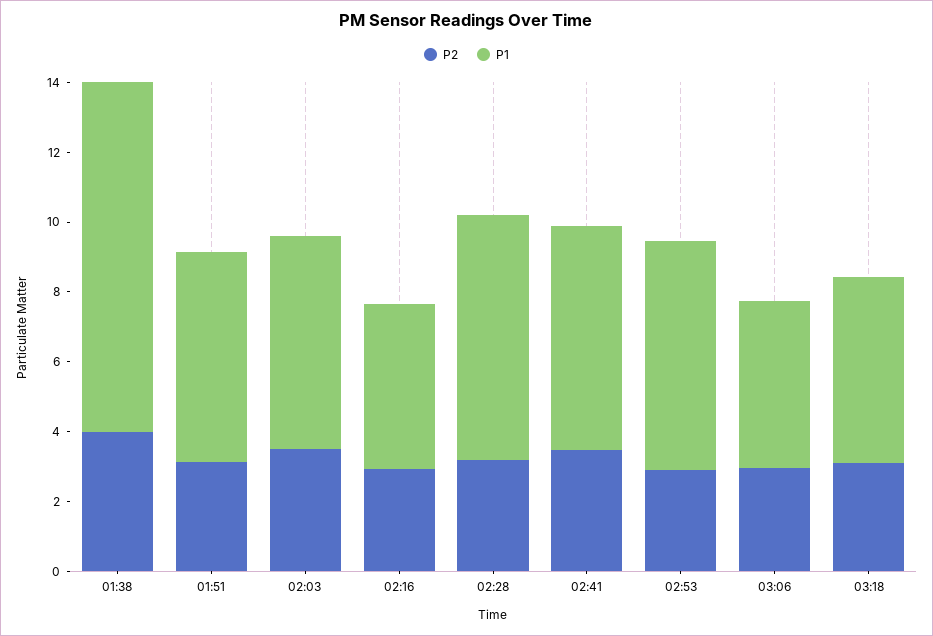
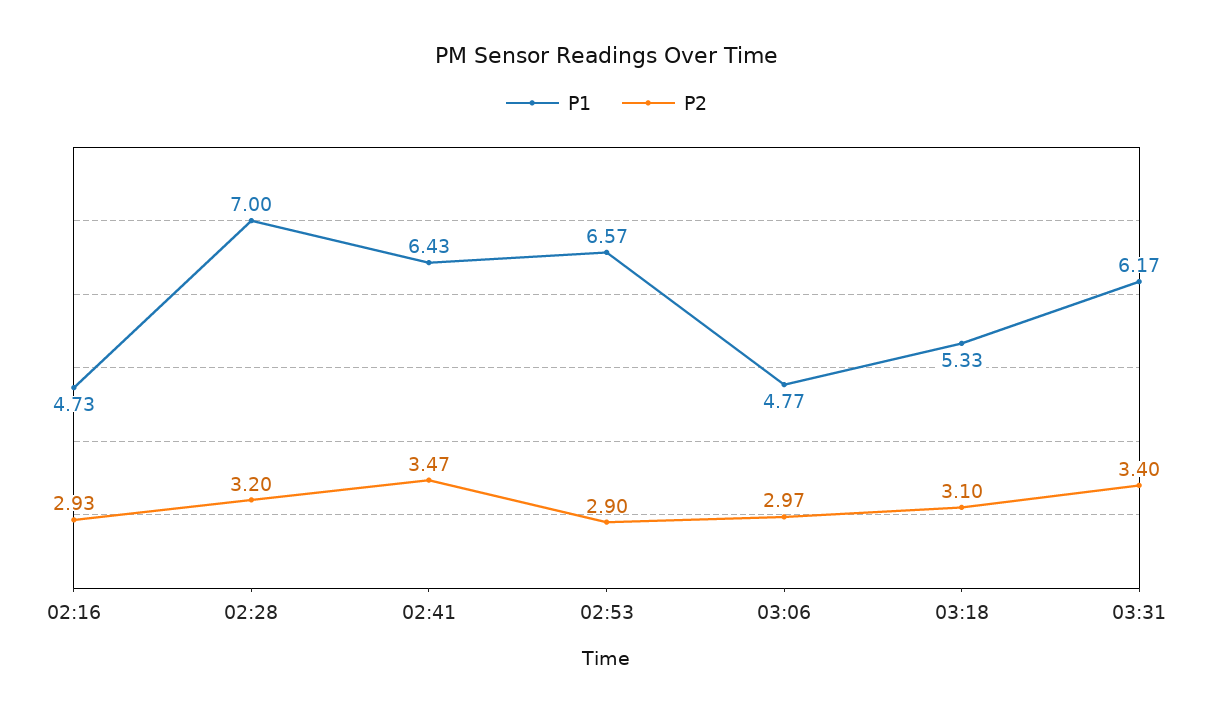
P2, 01:38: 4 -> none
P1, 01:38: 10 -> none
P2, 01:51: 3 -> none
P1, 01:51: 6 -> none
P2, 02:03: 3.5 -> none
P1, 02:03: 6 -> none
P1, 03:31: none -> 6.17
P2, 03:31: none -> 3.4

